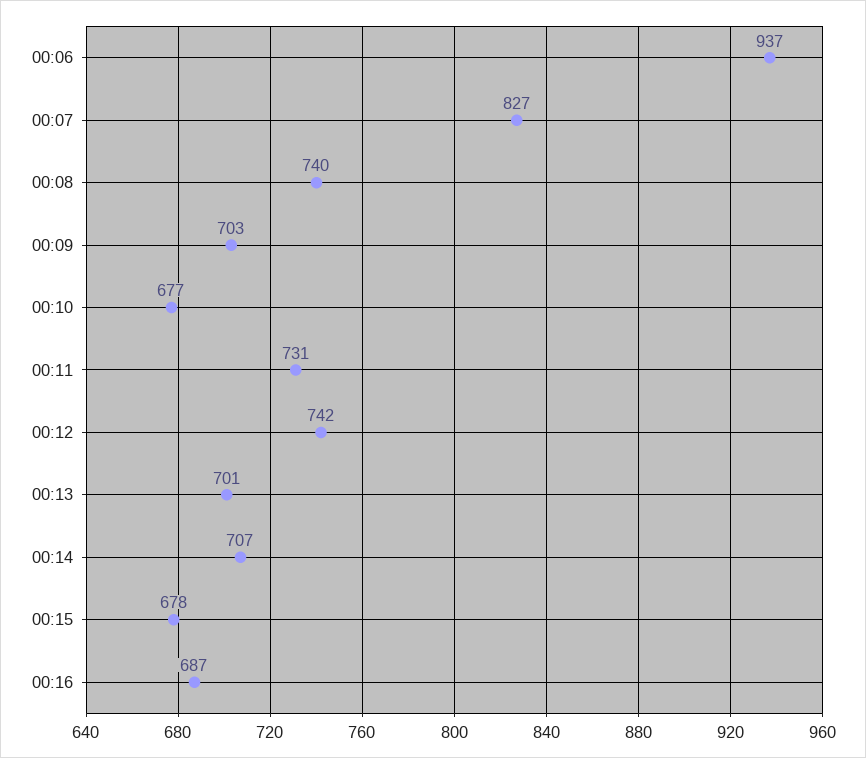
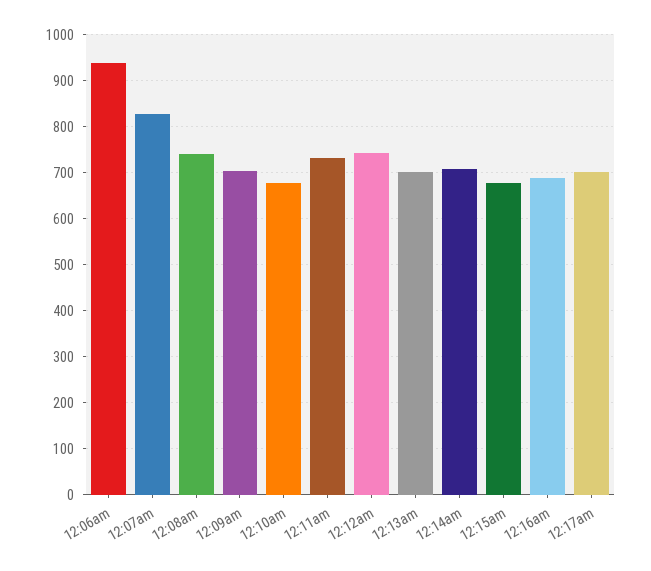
12:17am: none -> 700

